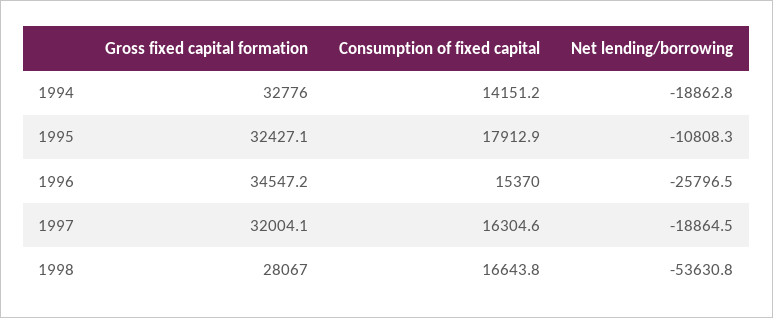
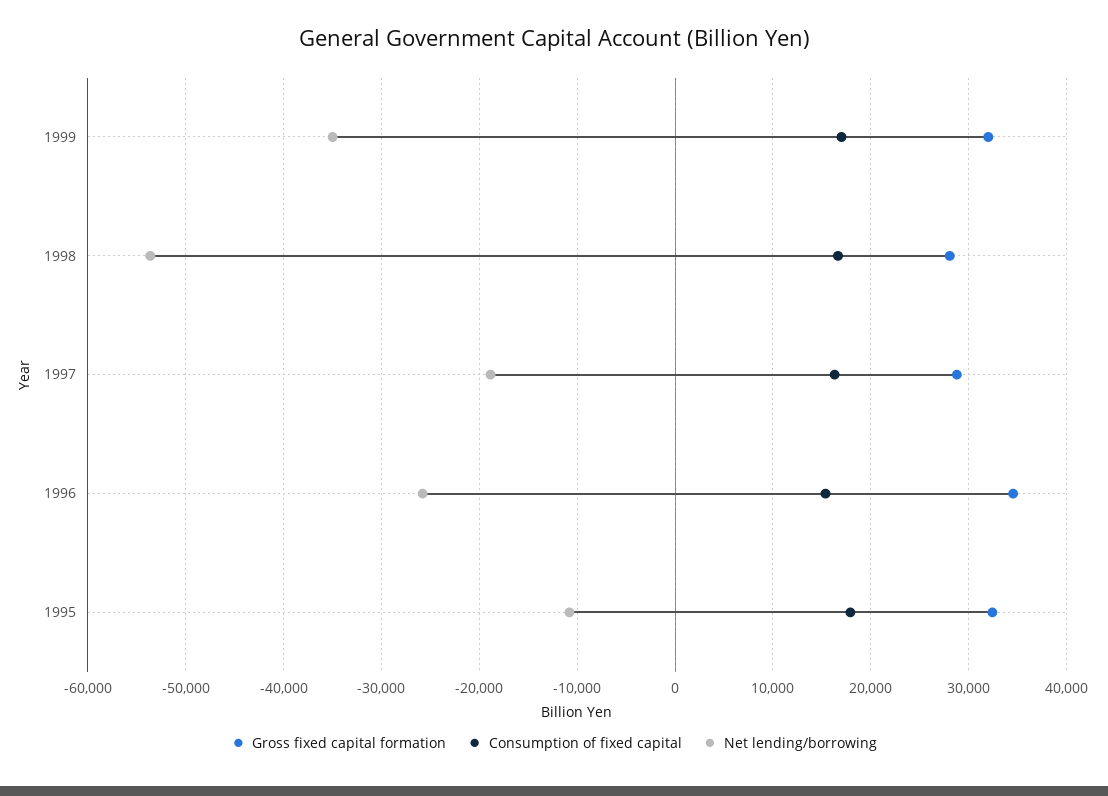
Gross fixed capital formation, 1994: 32776 -> none
Consumption of fixed capital, 1994: 14151.2 -> none
Net lending/borrowing, 1994: -18862.8 -> none
Gross fixed capital formation, 1997: 32004.1 -> 29000
Gross fixed capital formation, 1999: none -> 32000
Consumption of fixed capital, 1999: none -> 17000
Net lending/borrowing, 1999: none -> -35000

